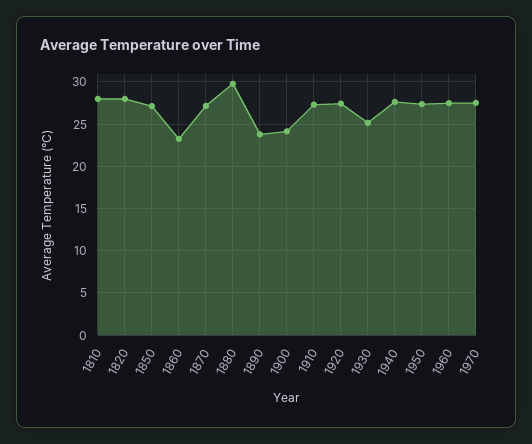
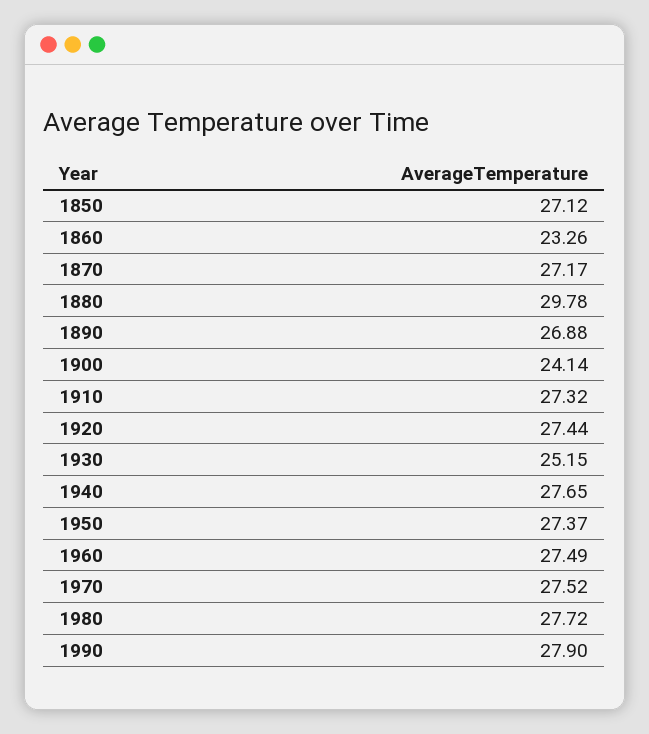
1810: 28 -> none
1820: 28 -> none
1890: 24 -> 26.88
1980: none -> 27.72
1990: none -> 27.9

